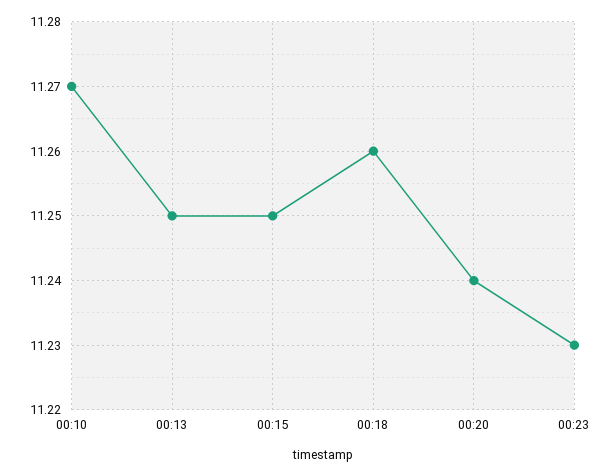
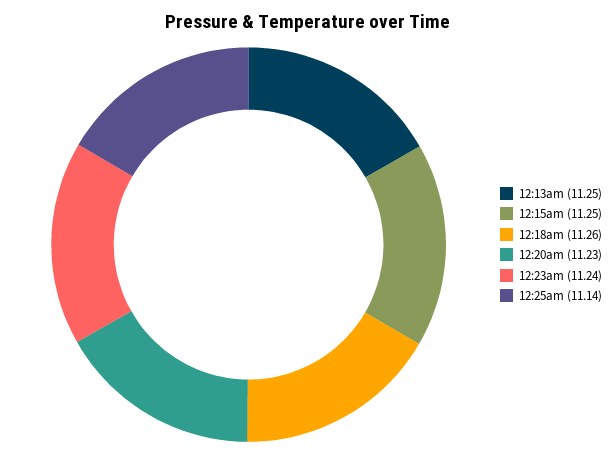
00:10: 11.27 -> none
00:20: 11.24 -> 11.23
00:23: 11.23 -> 11.24
12:25am: none -> 11.14

